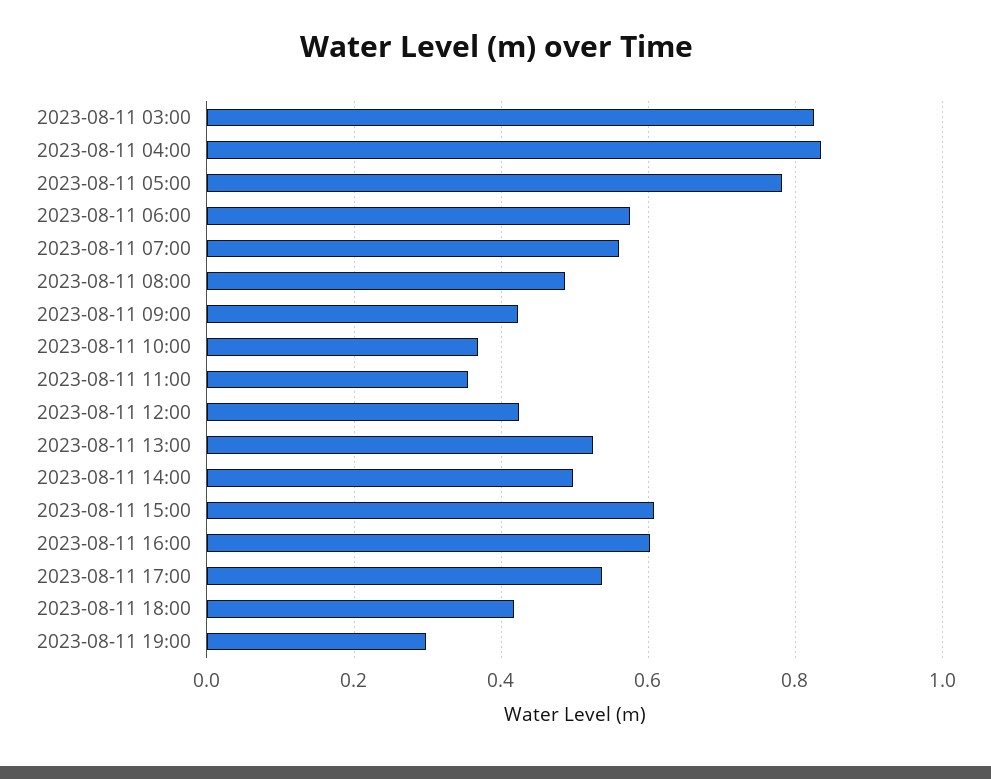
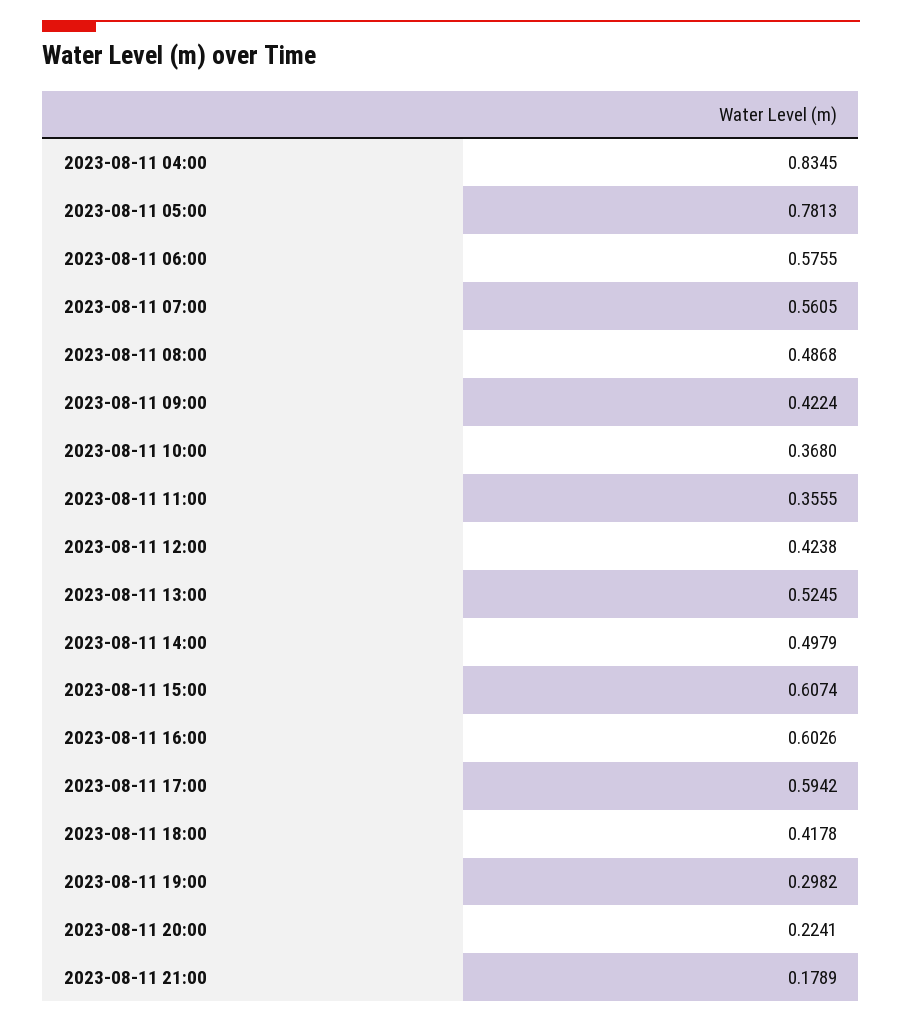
2023-08-11 03:00: 0.82 -> none
2023-08-11 17:00: 0.54 -> 0.5942
2023-08-11 20:00: none -> 0.2241
2023-08-11 21:00: none -> 0.1789

